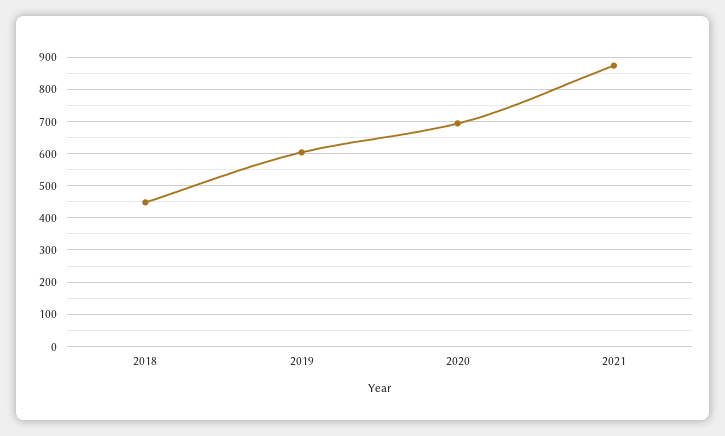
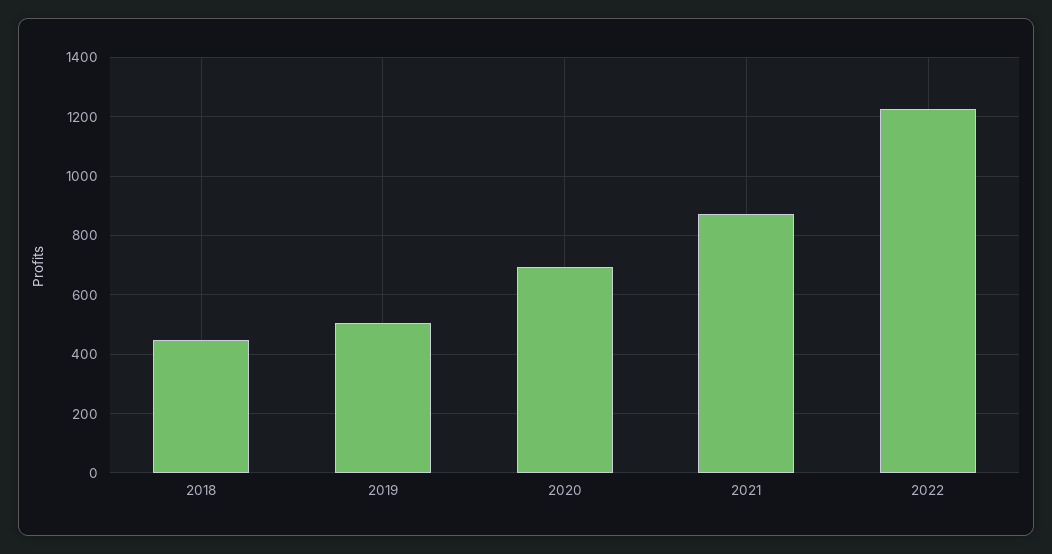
2019: 600 -> 500
2022: none -> 1225

